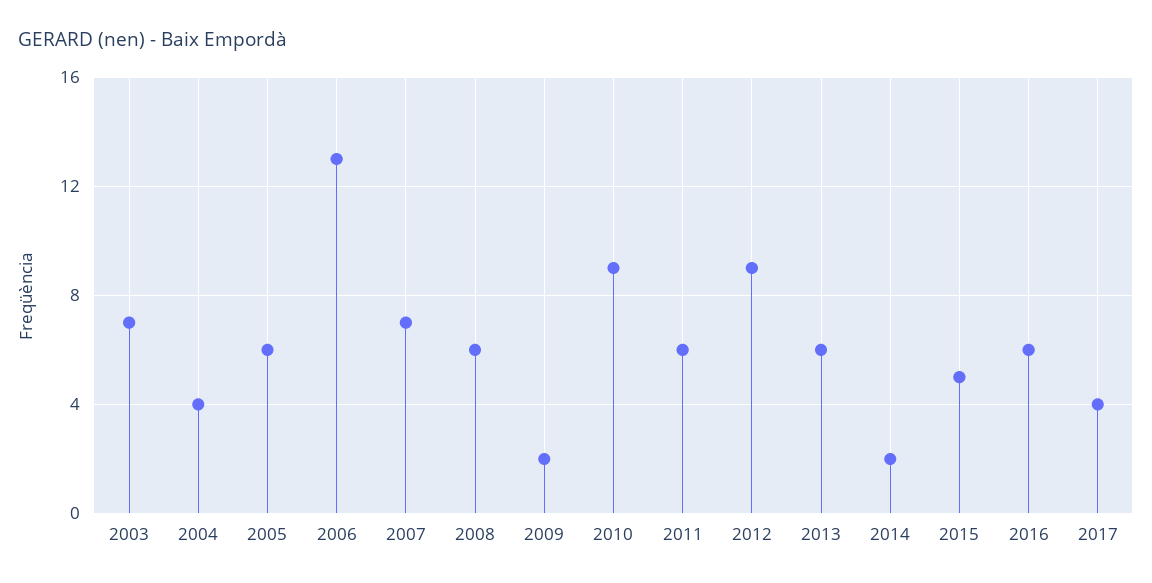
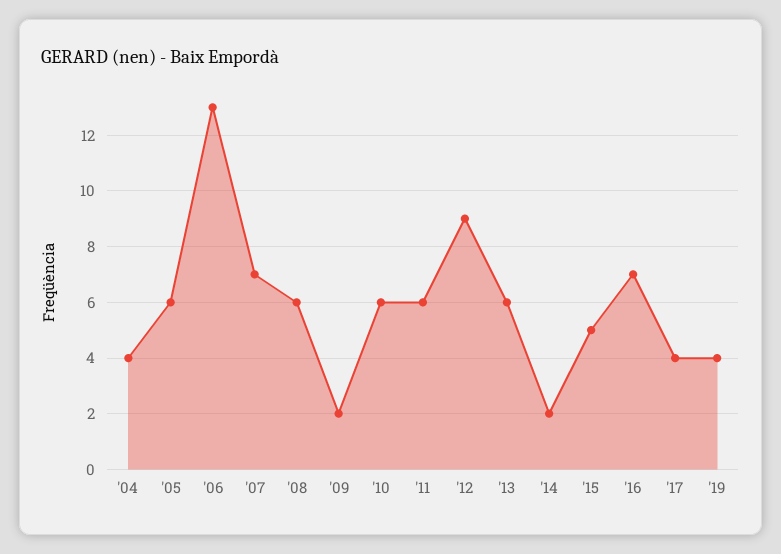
2003: 7 -> none
2010: 9 -> 6
2016: 6 -> 7
'19: none -> 4

